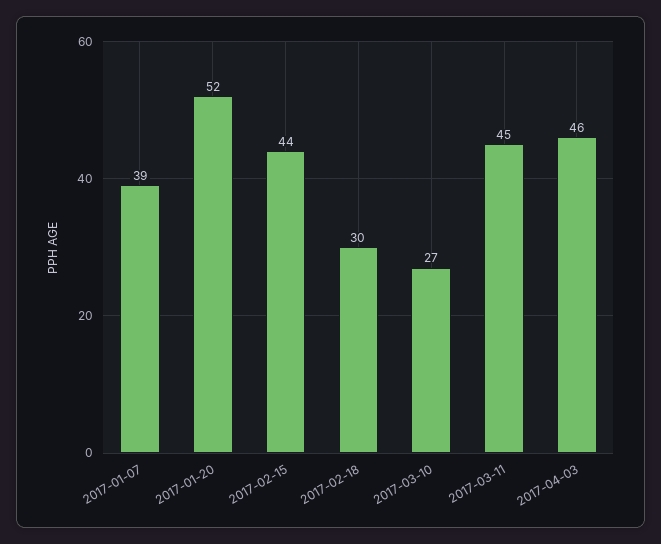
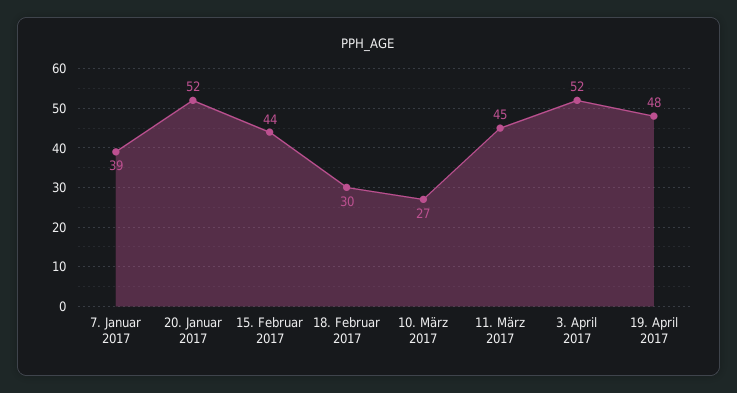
2017-04-03: 46 -> 52
19. April 2017: none -> 48

